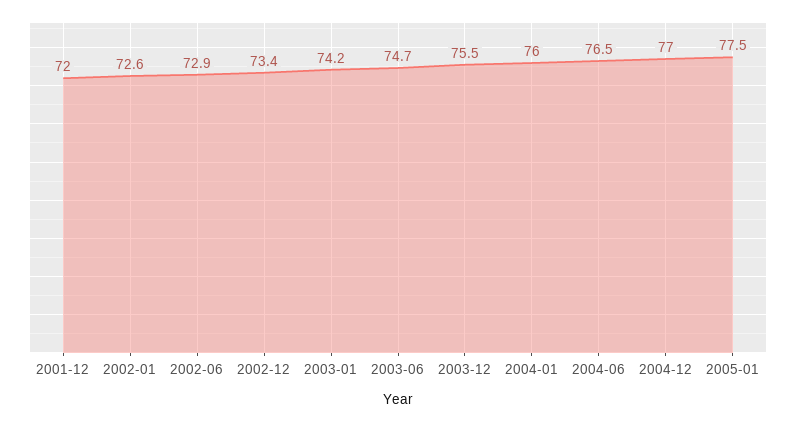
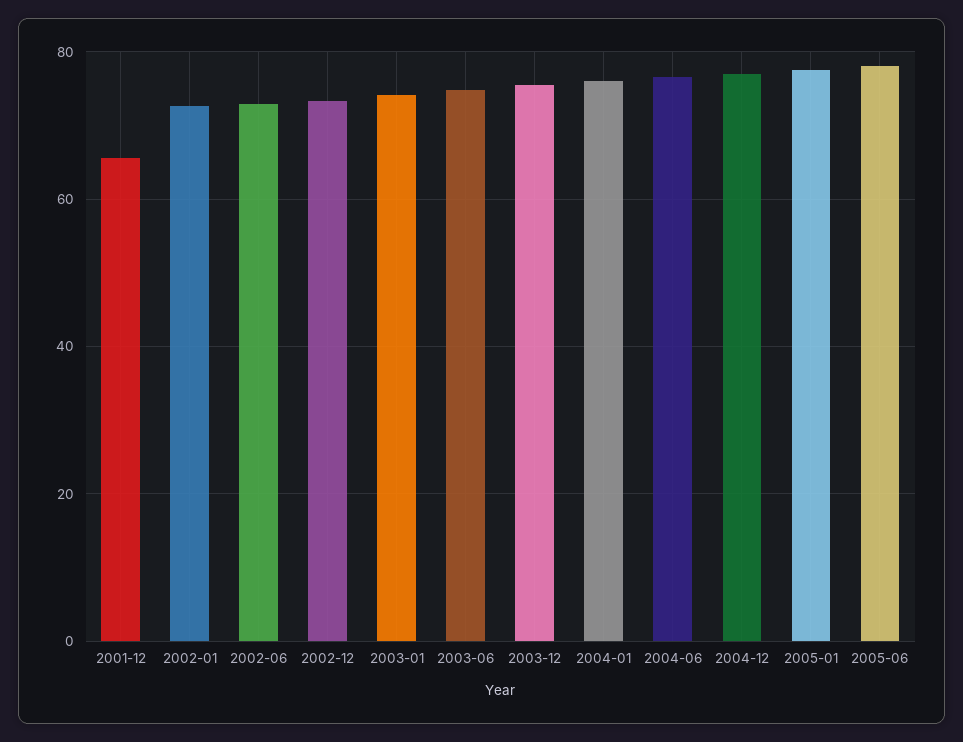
2001-12: 72 -> 66
2005-06: none -> 78

